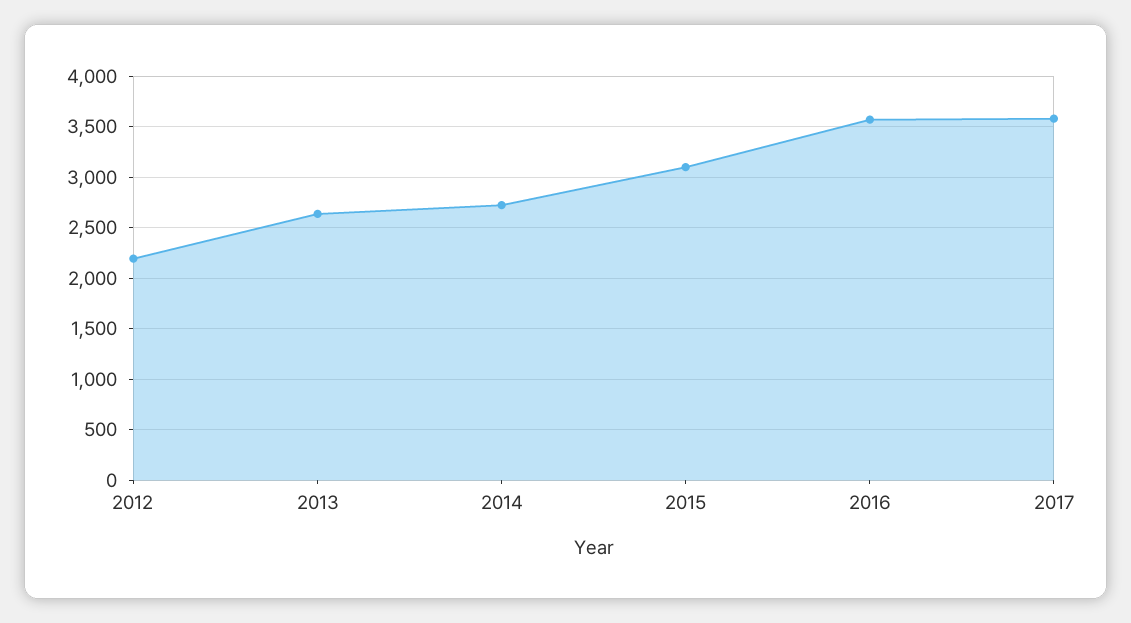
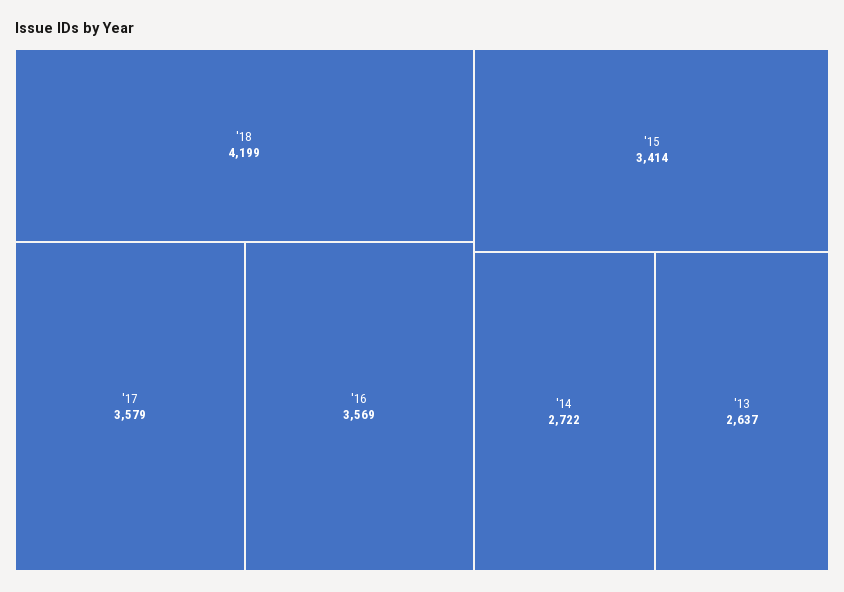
2012: 2200 -> none
2015: 3100 -> 3414
'18: none -> 4199

